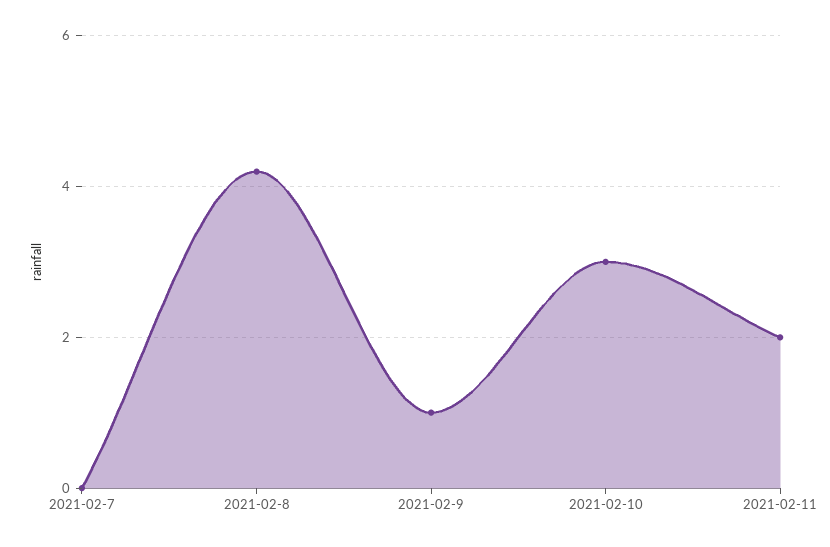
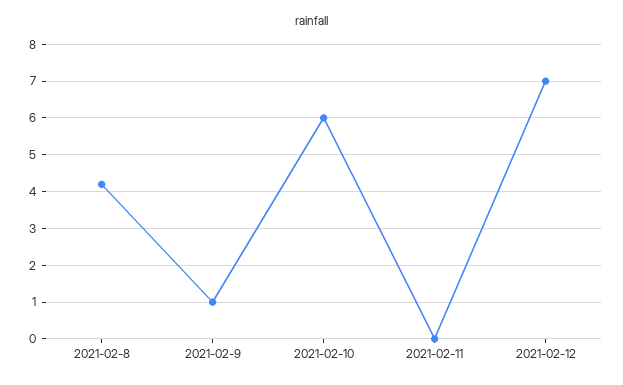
2021-02-7: 0 -> none
2021-02-10: 3 -> 6
2021-02-11: 2 -> 0
2021-02-12: none -> 7

